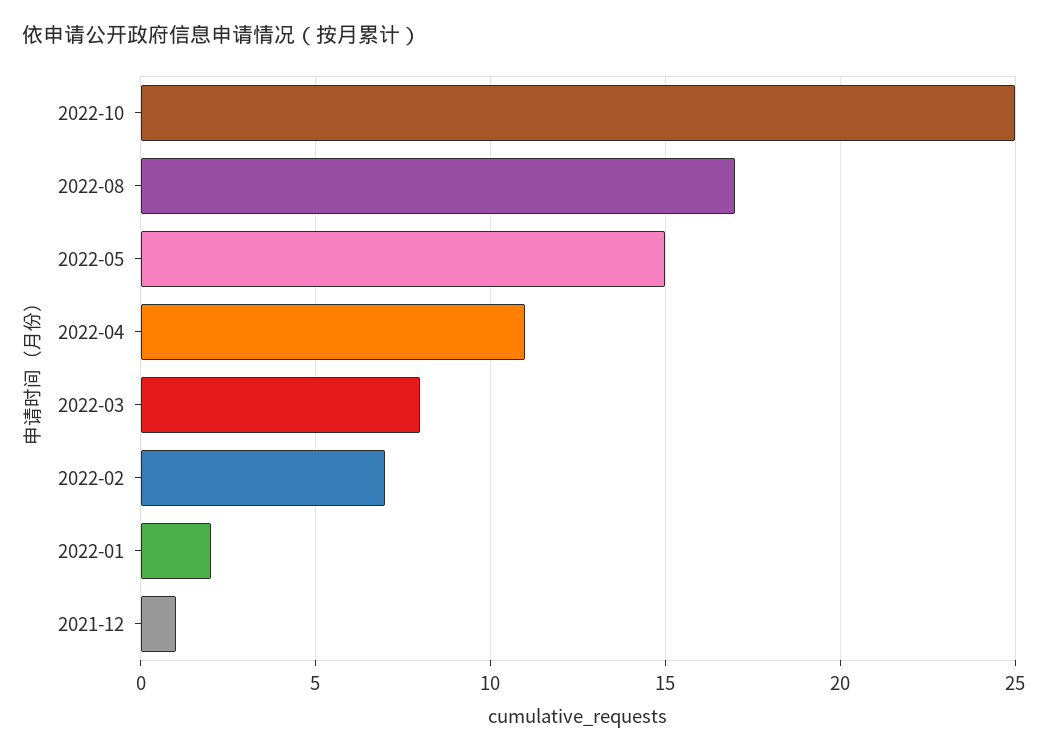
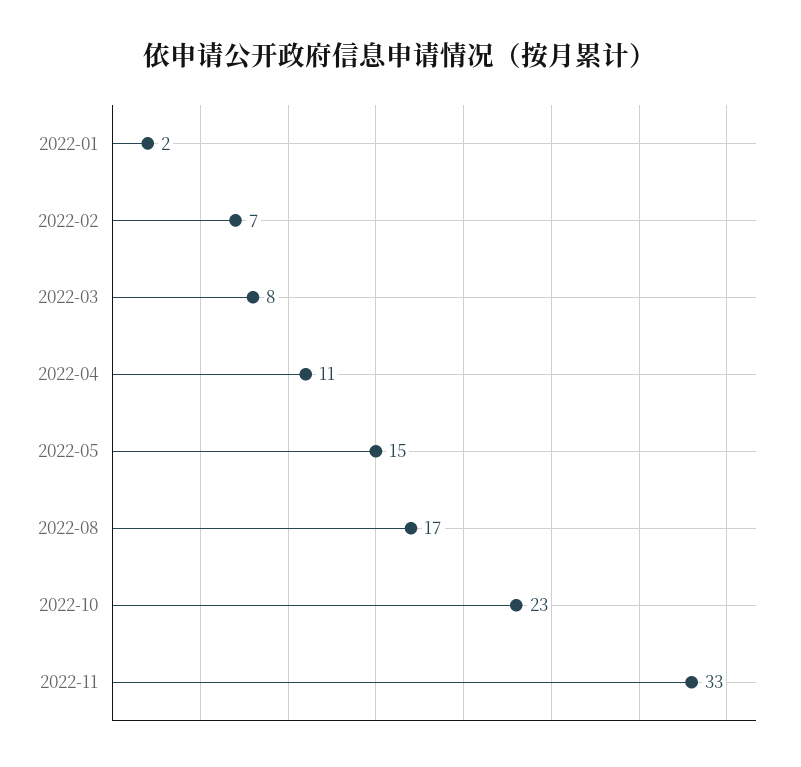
2022-10: 25 -> 23
2021-12: 1 -> none
2022-11: none -> 33

